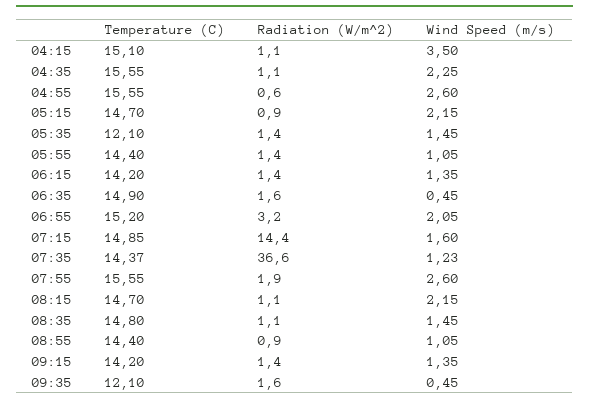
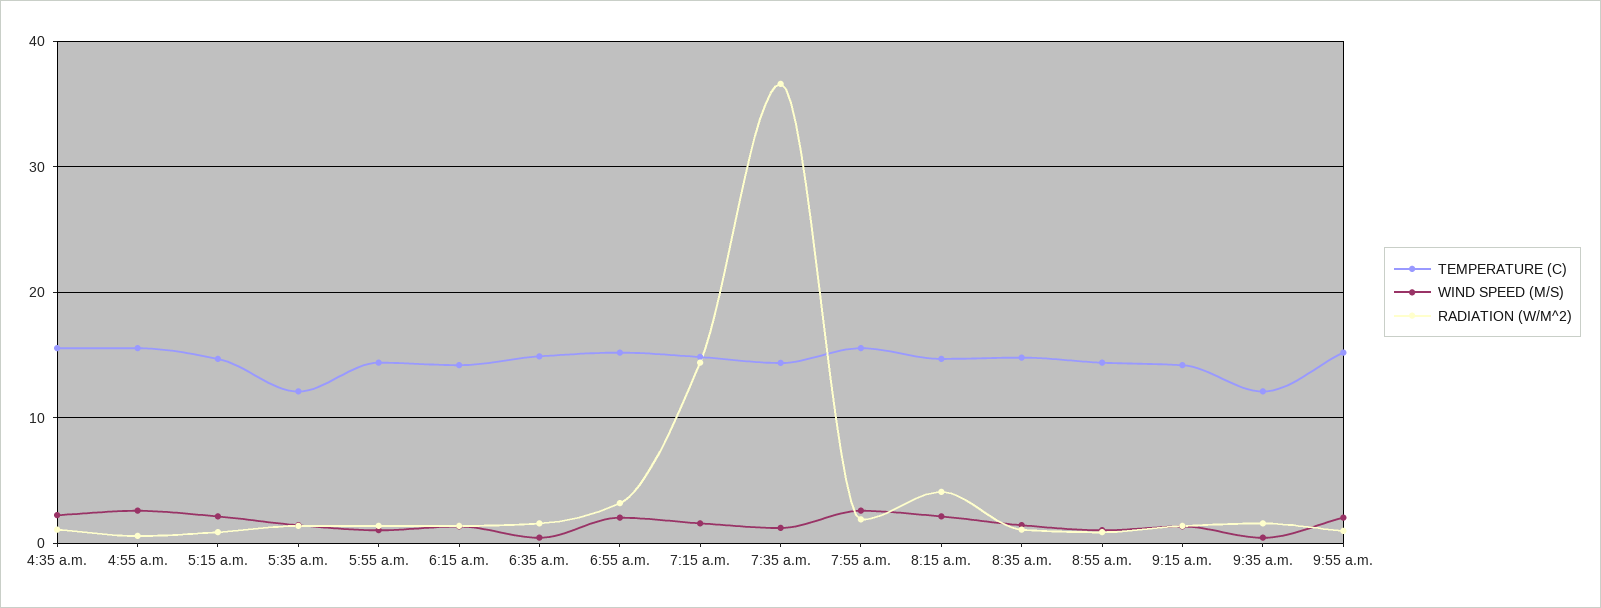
Temperature (C), 04:15: 15.1 -> none
Radiation (W/m^2), 04:15: 1.1 -> none
Wind Speed (m/s), 04:15: 3.5 -> none
Radiation (W/m^2), 08:15: 1.1 -> 4
Temperature (C), 9:55 a.m.: none -> 15
Wind Speed (m/s), 9:55 a.m.: none -> 2
Radiation (W/m^2), 9:55 a.m.: none -> 1

